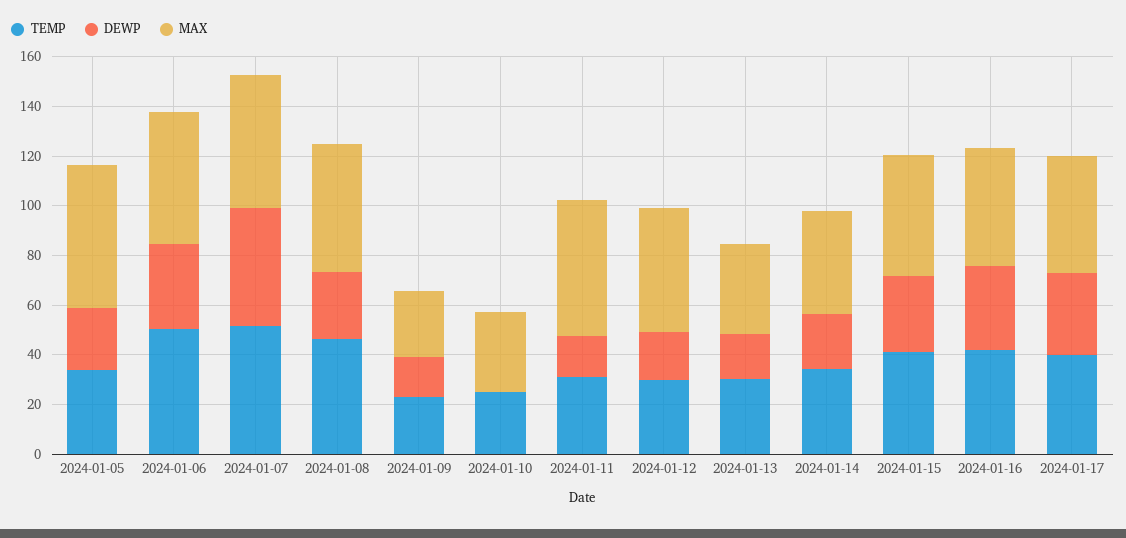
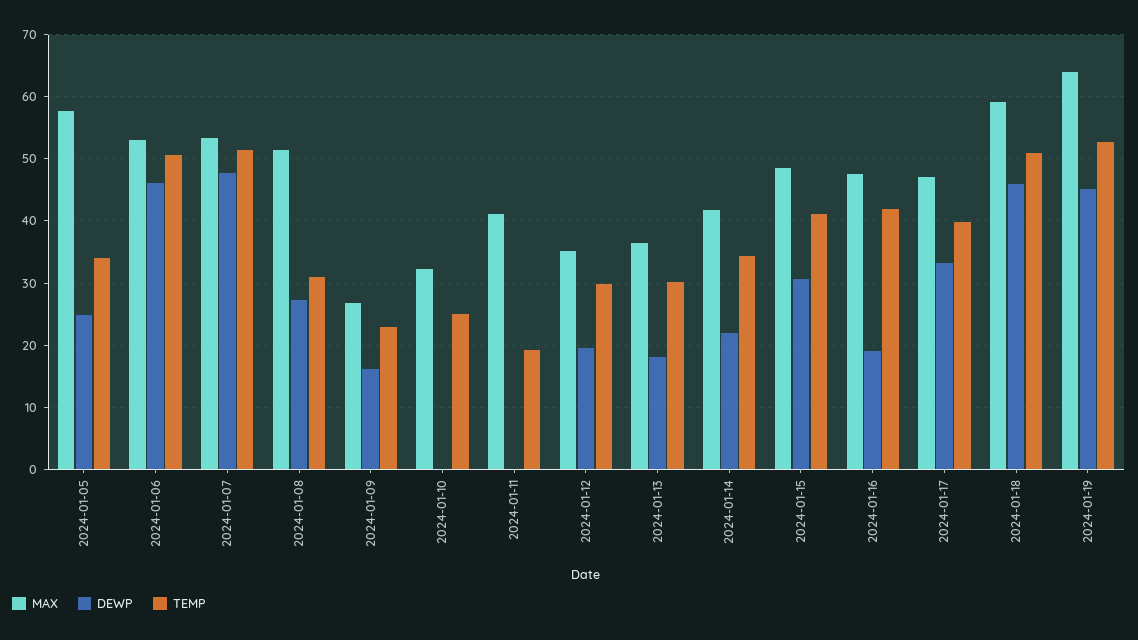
DEWP, 2024-01-06: 35 -> 46
TEMP, 2024-01-08: 45 -> 31
TEMP, 2024-01-11: 30 -> 19
DEWP, 2024-01-11: 15 -> 0
MAX, 2024-01-11: 55 -> 41
MAX, 2024-01-12: 50 -> 35
DEWP, 2024-01-16: 35 -> 19
MAX, 2024-01-18: none -> 59
DEWP, 2024-01-18: none -> 46
TEMP, 2024-01-18: none -> 51
MAX, 2024-01-19: none -> 64
DEWP, 2024-01-19: none -> 45
TEMP, 2024-01-19: none -> 53

